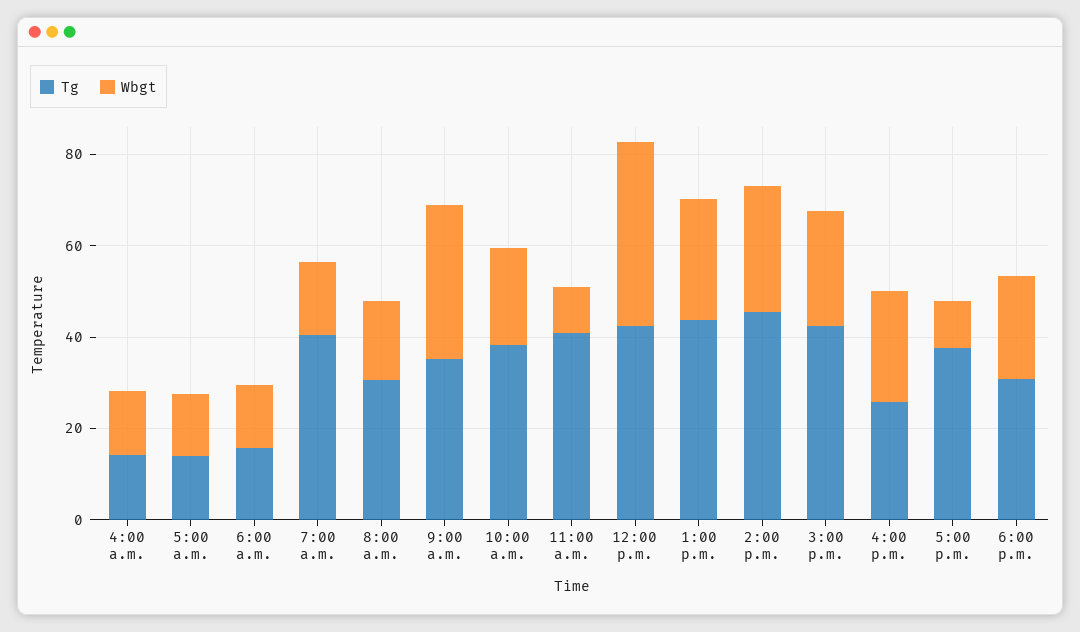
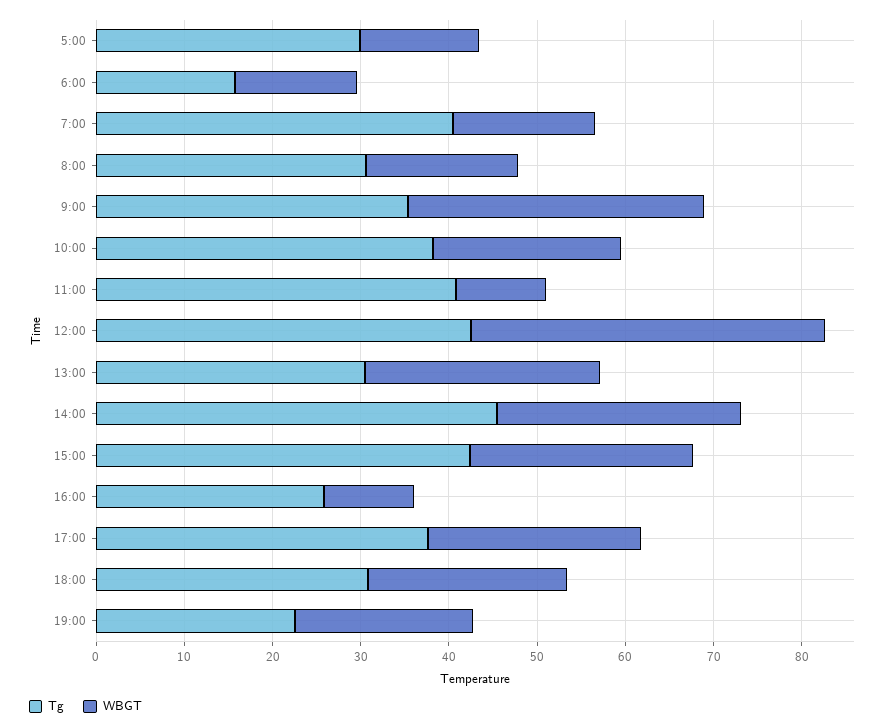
Tg, 4:00 a.m.: 15 -> none
Wbgt, 4:00 a.m.: 15 -> none
Tg, 5:00 a.m.: 15 -> 30
Tg, 1:00 p.m.: 45 -> 30
Wbgt, 4:00 p.m.: 25 -> 10
Wbgt, 5:00 p.m.: 10 -> 24
Tg, 19:00: none -> 22
Wbgt, 19:00: none -> 20

